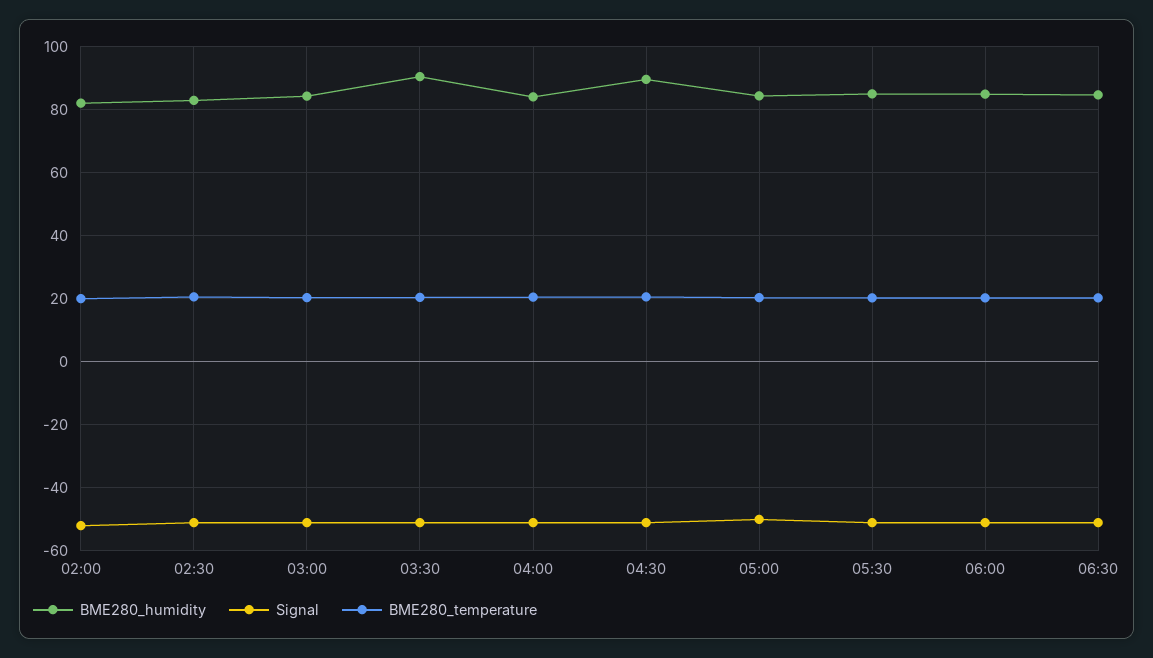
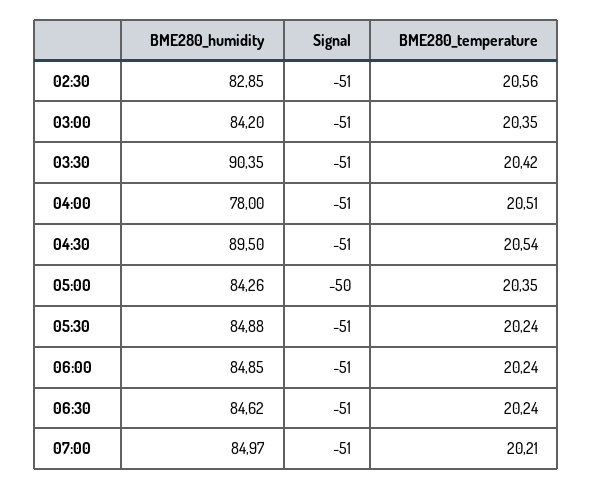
BME280_humidity, 02:00: 82 -> none
Signal, 02:00: -52 -> none
BME280_temperature, 02:00: 20 -> none
BME280_humidity, 04:00: 84 -> 78
BME280_humidity, 07:00: none -> 84.97
Signal, 07:00: none -> -51
BME280_temperature, 07:00: none -> 20.21

